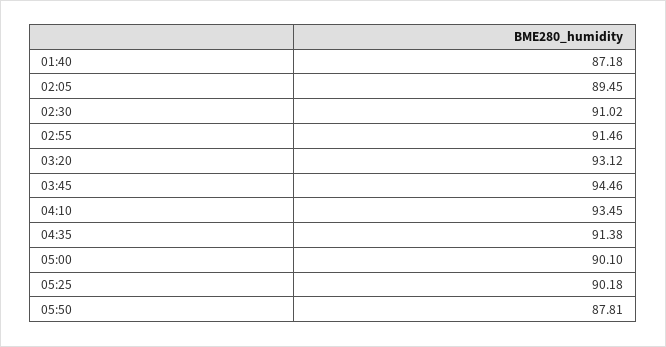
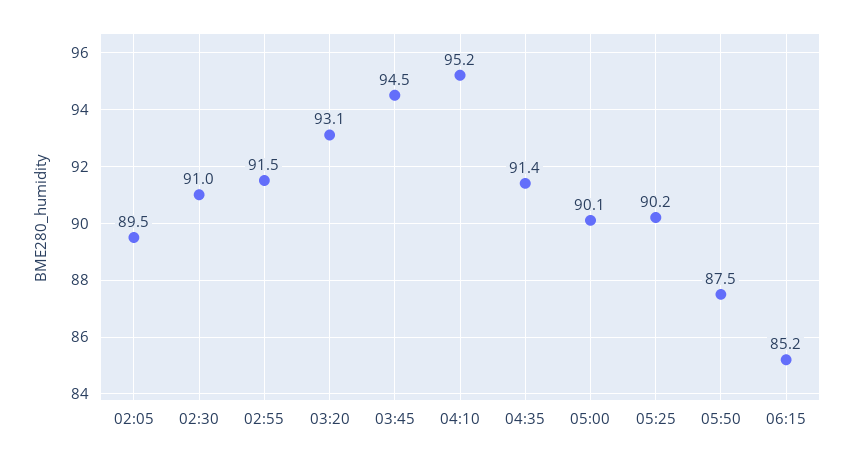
01:40: 87.18 -> none
04:10: 93.45 -> 95.2
05:50: 87.81 -> 87.5
06:15: none -> 85.2

